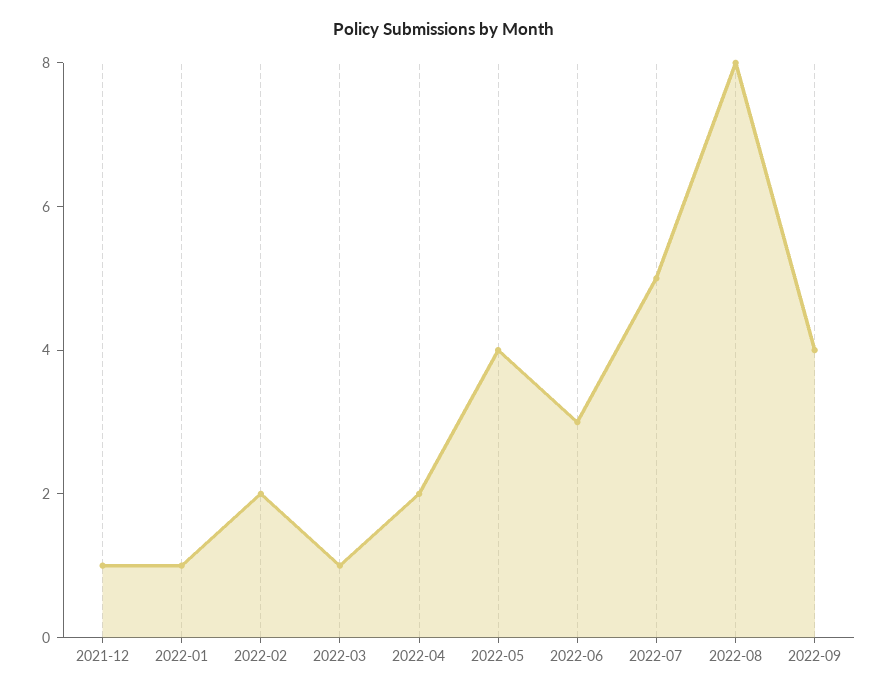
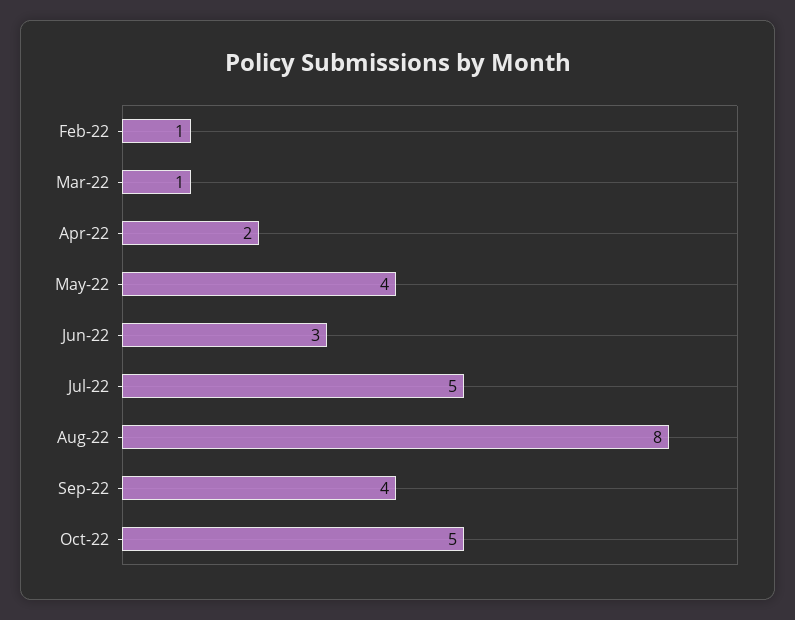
2021-12: 1 -> none
2022-01: 1 -> none
2022-02: 2 -> 1
Oct-22: none -> 5

